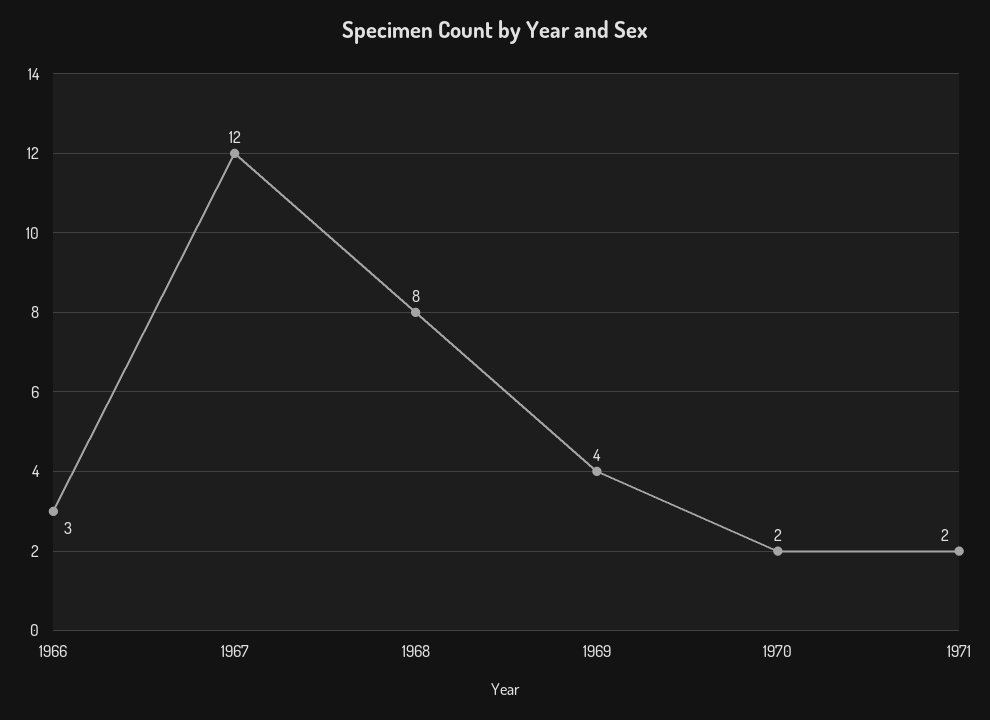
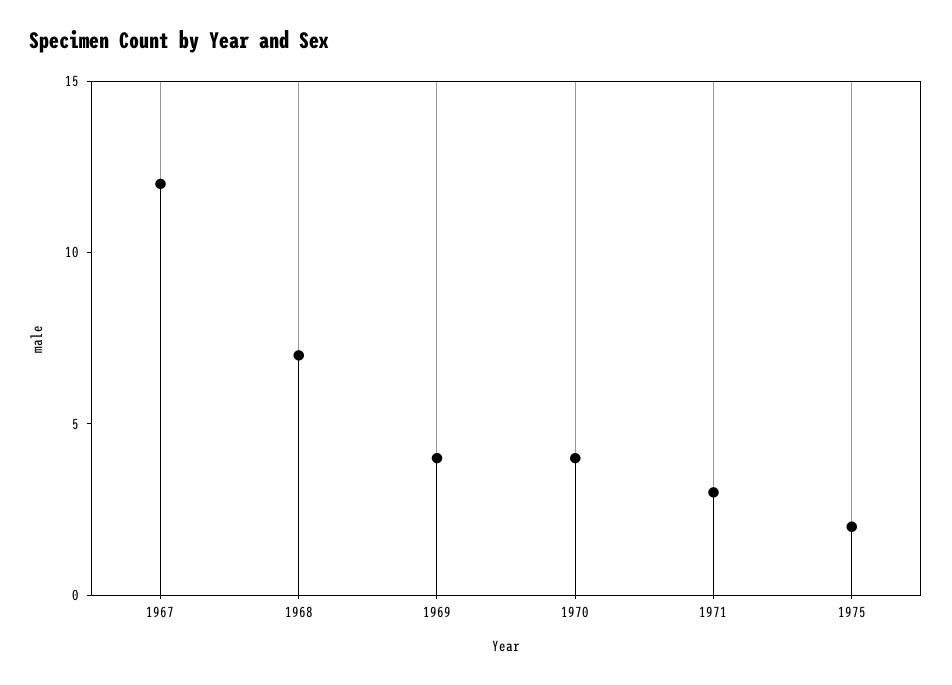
1966: 3 -> none
1968: 8 -> 7
1970: 2 -> 4
1971: 2 -> 3
1975: none -> 2

